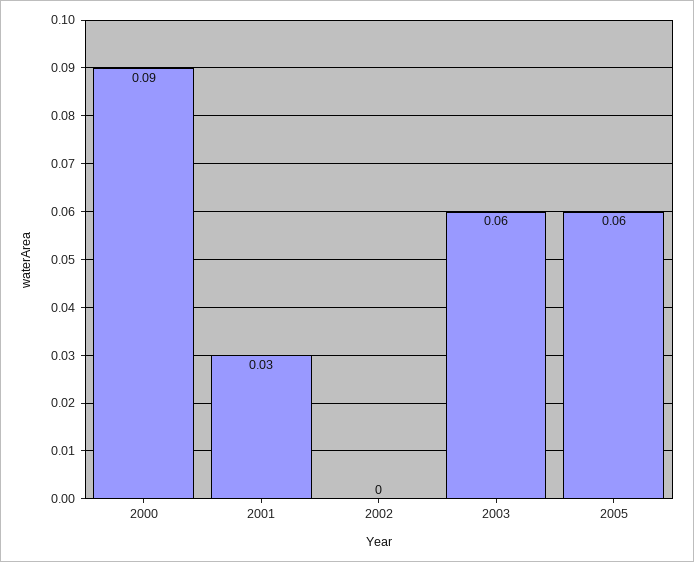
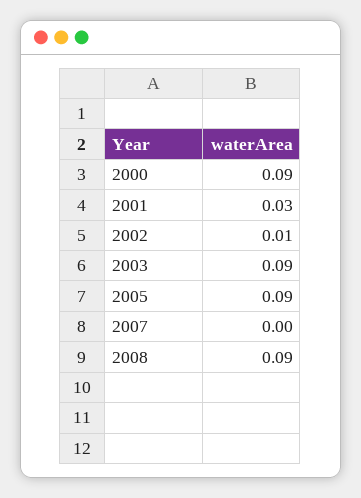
2002: 0 -> 0.01
2003: 0.06 -> 0.09
2005: 0.06 -> 0.09
2007: none -> 0
2008: none -> 0.09

